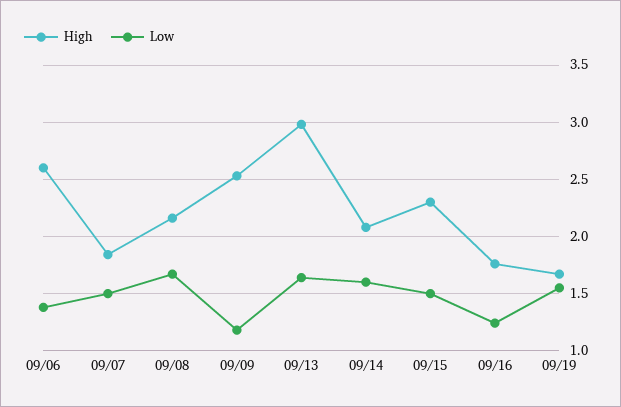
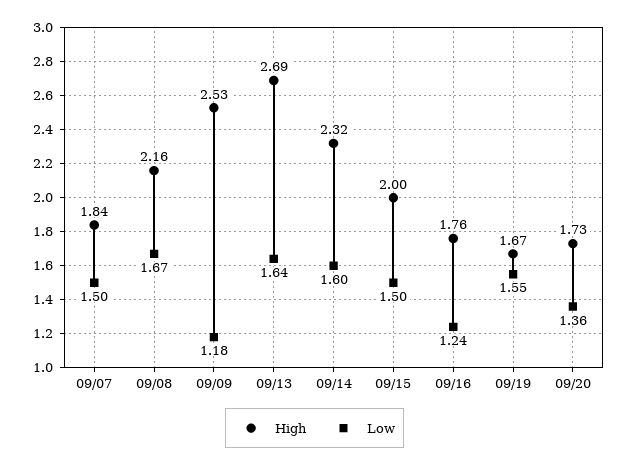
High, 09/06: 2.6 -> none
Low, 09/06: 1.4 -> none
High, 09/13: 3 -> 2.69
High, 09/14: 2.1 -> 2.32
High, 09/15: 2.3 -> 2
High, 09/20: none -> 1.73
Low, 09/20: none -> 1.36

